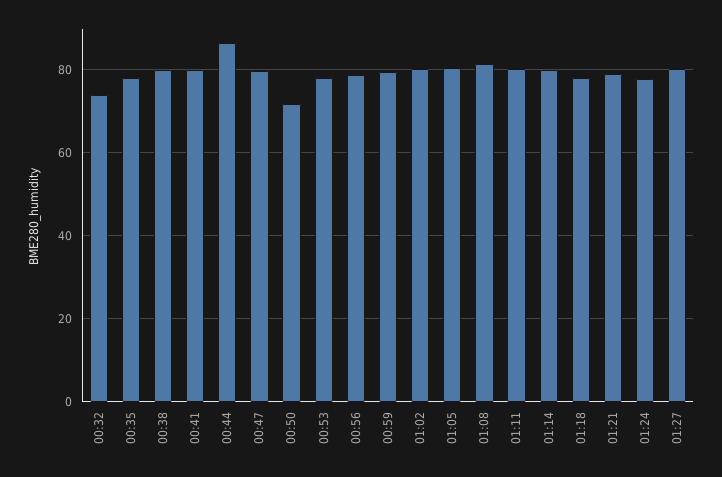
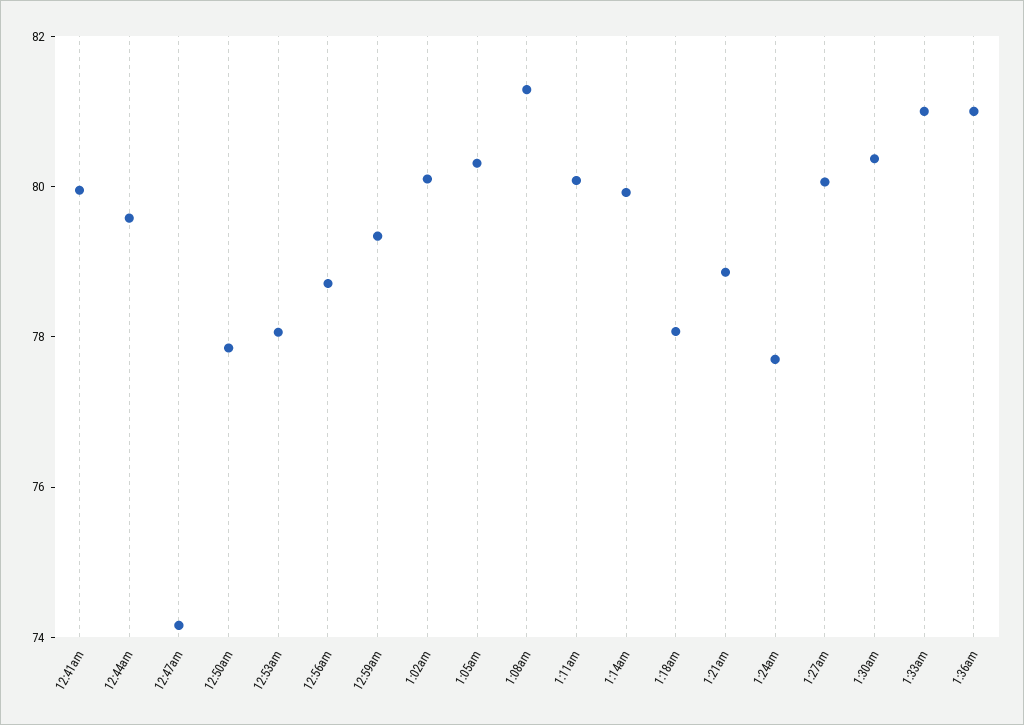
00:32: 74 -> none
00:35: 78 -> none
00:38: 80 -> none
00:44: 86 -> 79.5
00:47: 80 -> 74
00:50: 72 -> 78
1:30am: none -> 80.5
1:33am: none -> 81
1:36am: none -> 81

